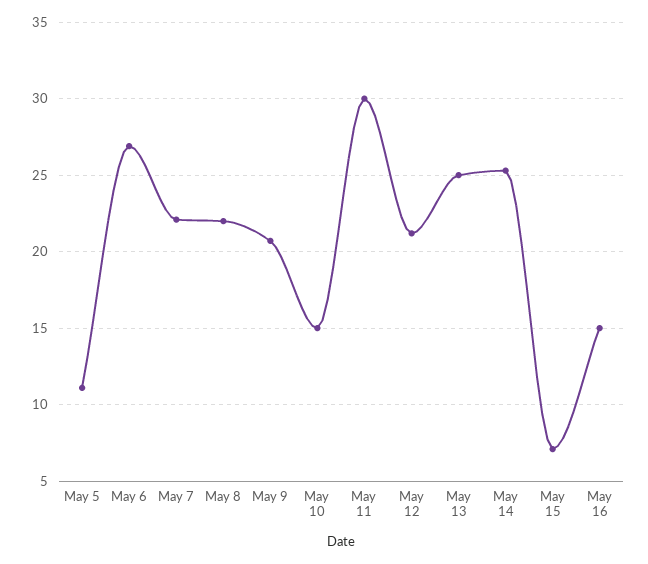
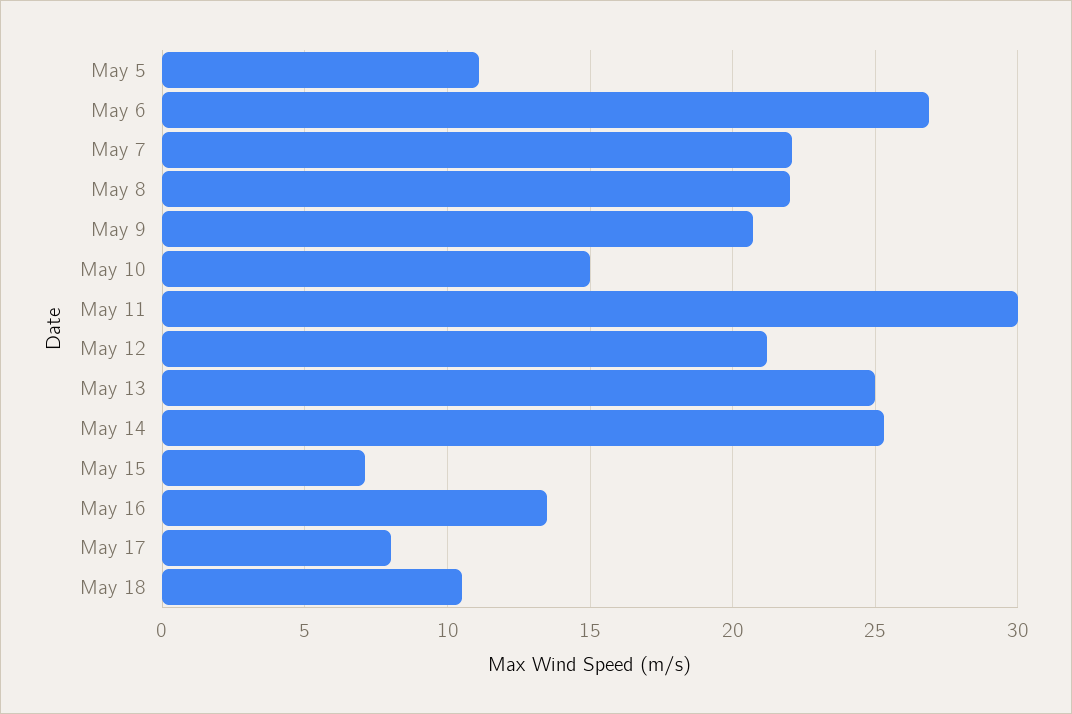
May 16: 15 -> 13.5
May 17: none -> 8
May 18: none -> 10.5

